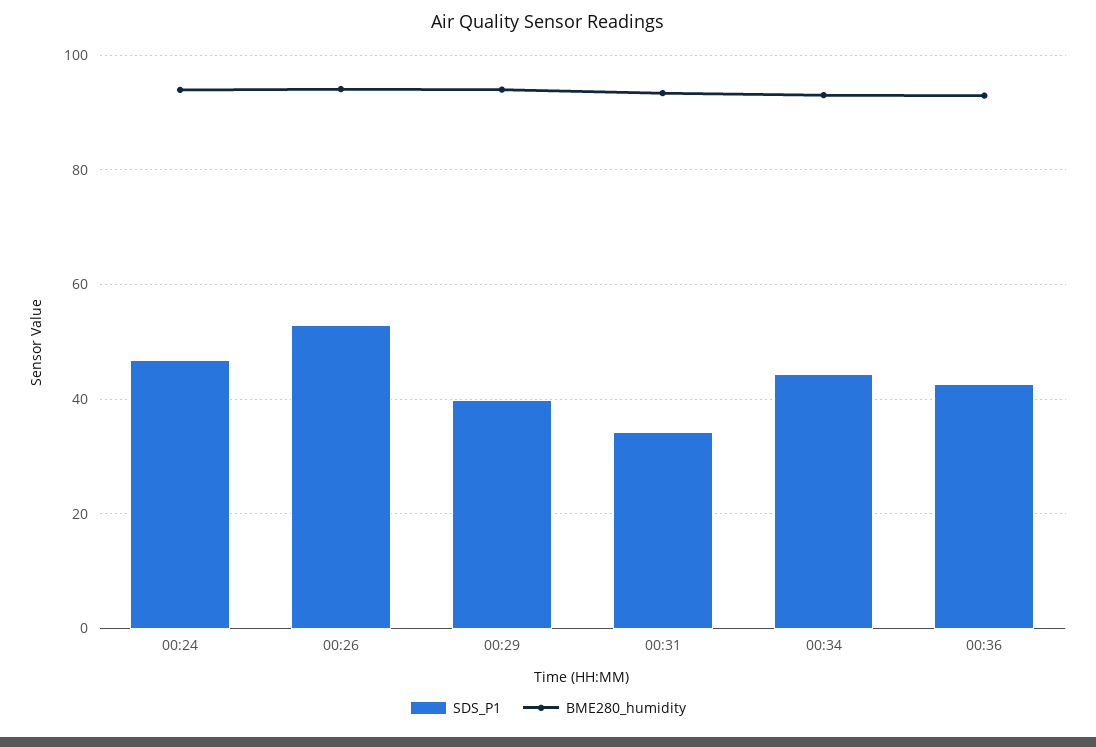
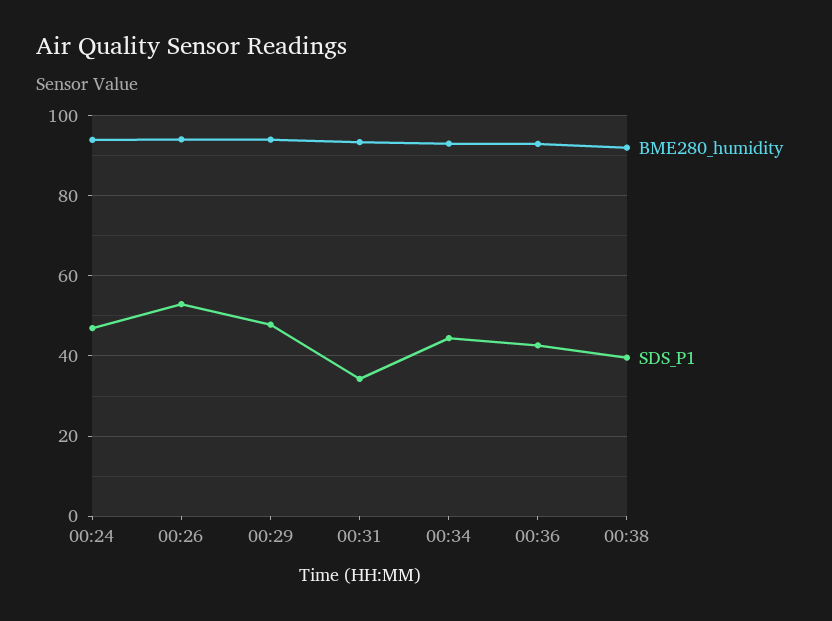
SDS_P1, 00:29: 40 -> 48
BME280_humidity, 00:38: none -> 92
SDS_P1, 00:38: none -> 40

